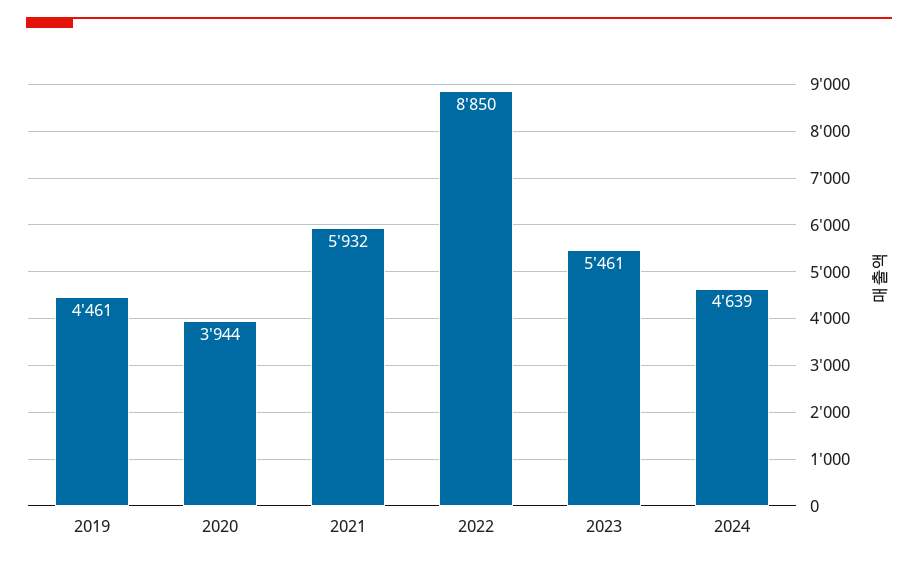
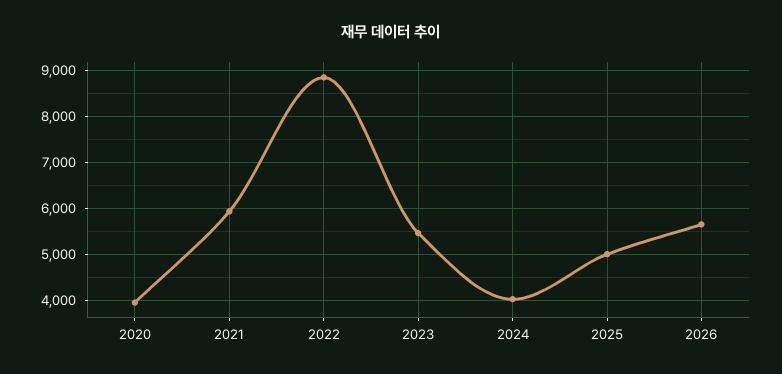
2019: 4461 -> none
2024: 4639 -> 4000
2025: none -> 5000
2026: none -> 5600

